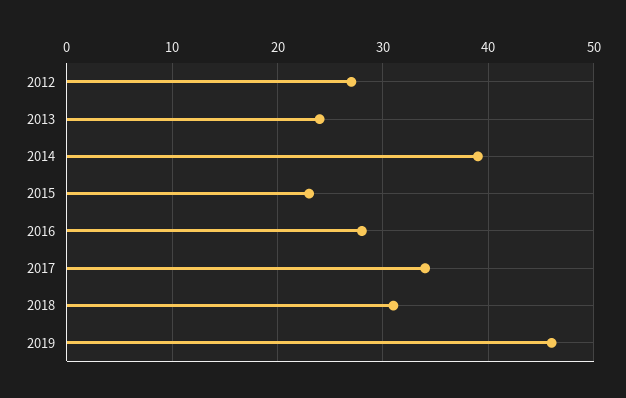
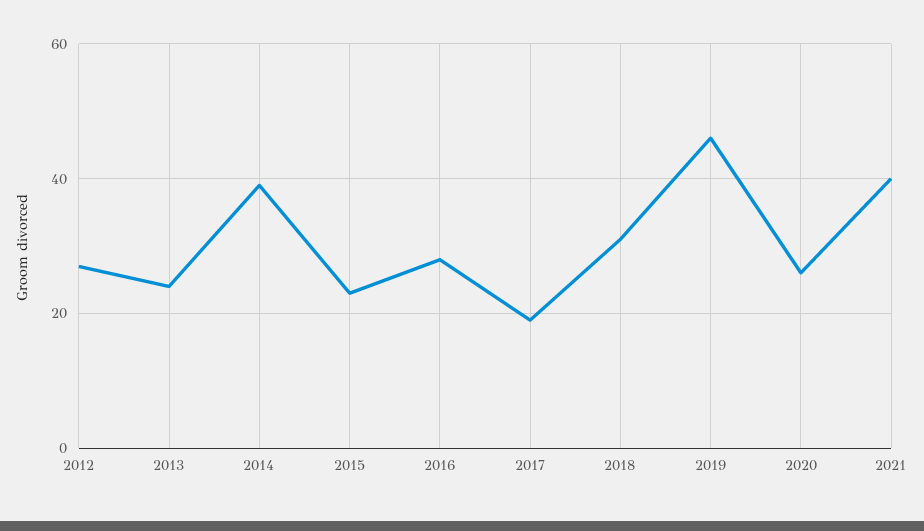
2017: 34 -> 20
2020: none -> 25
2021: none -> 40

